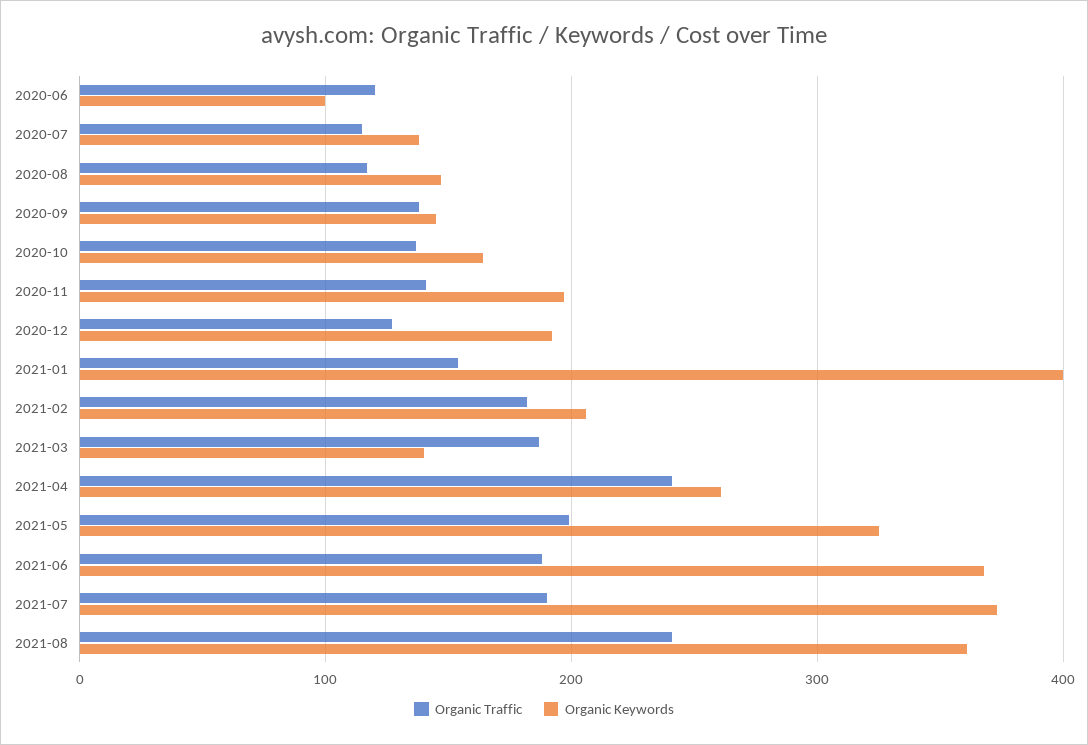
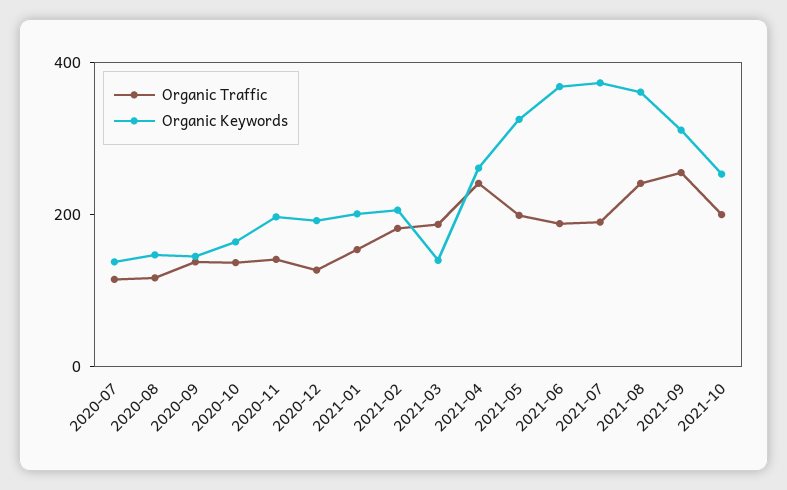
Organic Traffic, 2020-06: 120 -> none
Organic Keywords, 2020-06: 100 -> none
Organic Keywords, 2021-01: 400 -> 200
Organic Traffic, 2021-09: none -> 250
Organic Keywords, 2021-09: none -> 300
Organic Traffic, 2021-10: none -> 200
Organic Keywords, 2021-10: none -> 250

